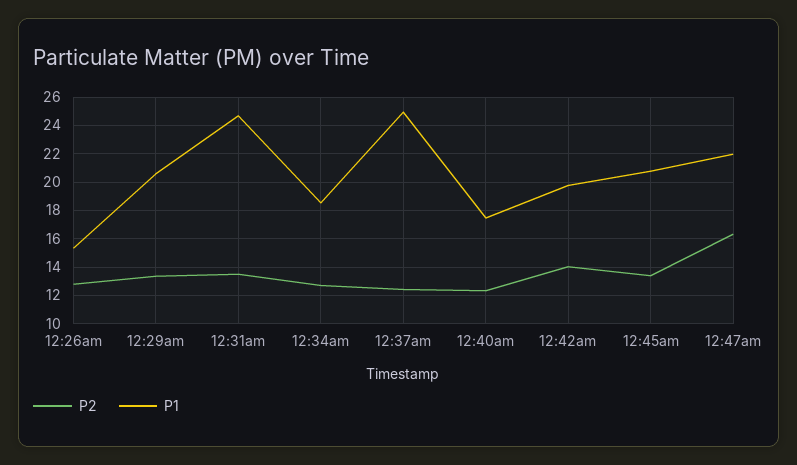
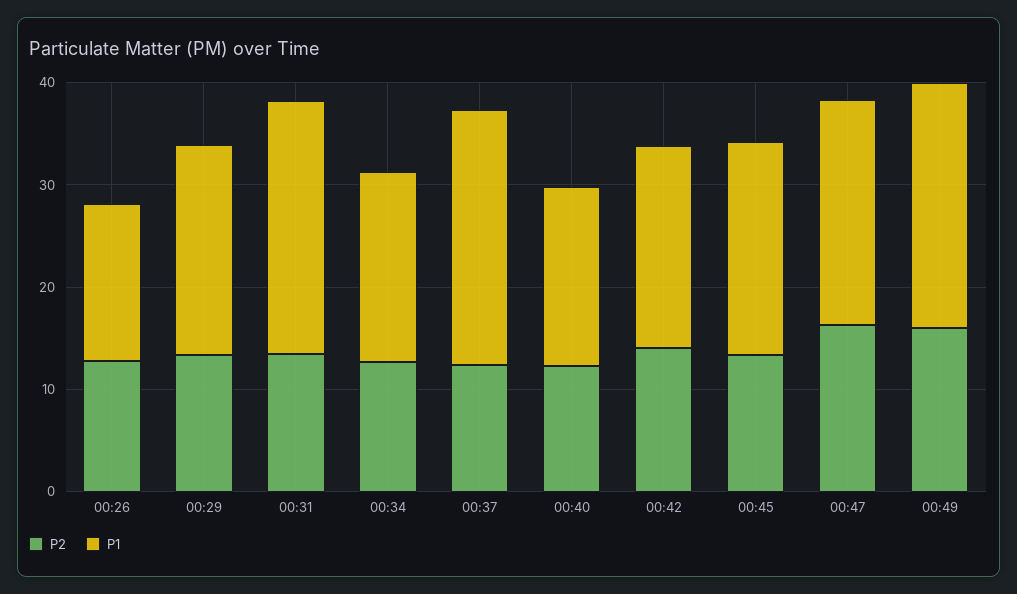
P2, 00:49: none -> 16
P1, 00:49: none -> 24

